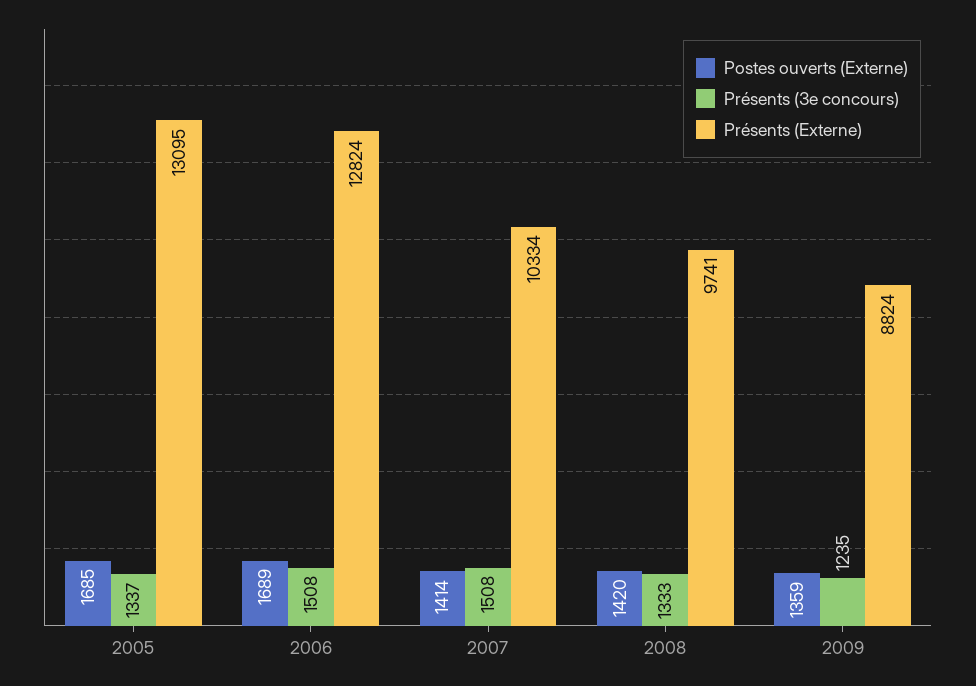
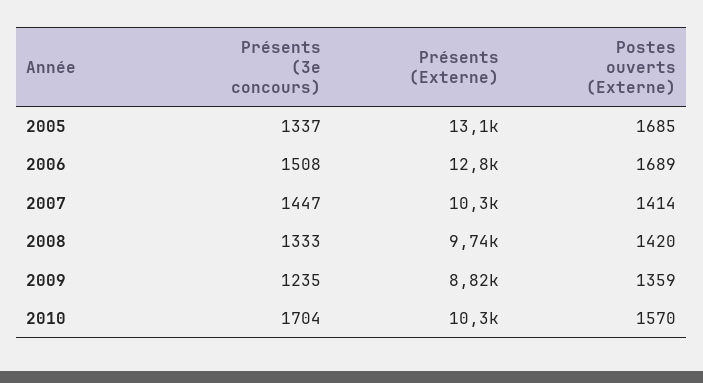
Présents (3e concours), 2007: 1508 -> 1447
Présents (3e concours), 2010: none -> 1704
Présents (Externe), 2010: none -> 10300
Postes ouverts (Externe), 2010: none -> 1570

